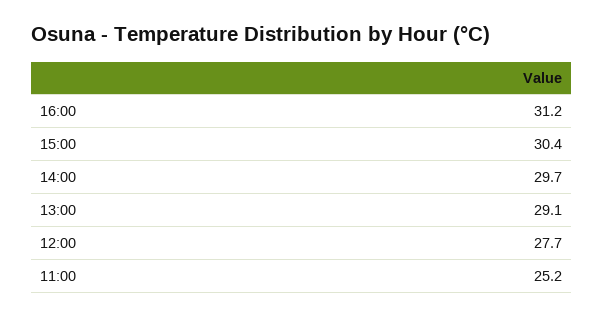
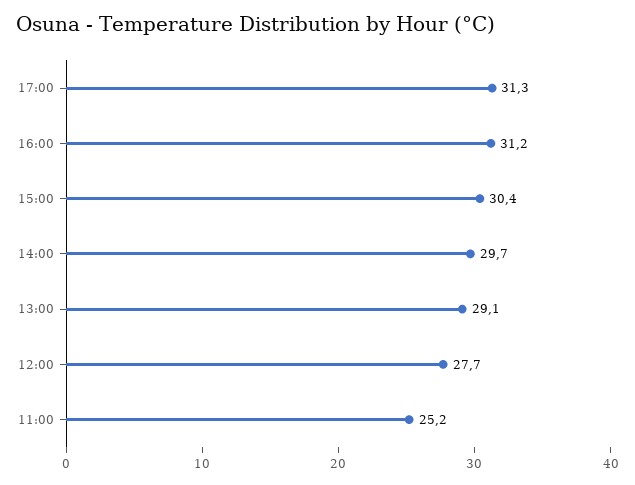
17:00: none -> 31.3

